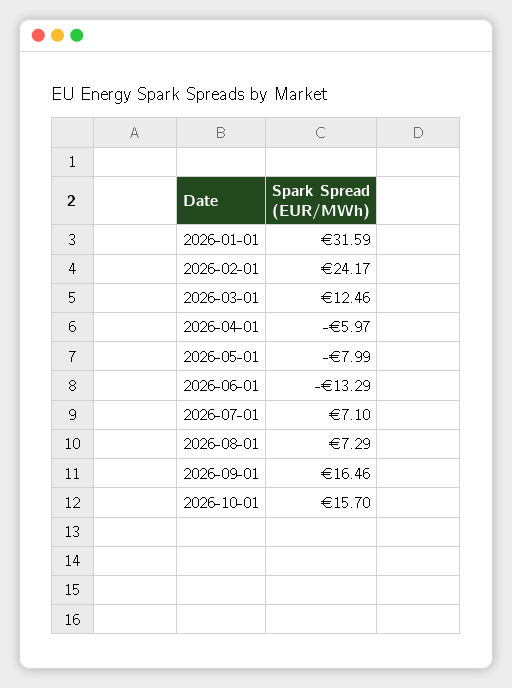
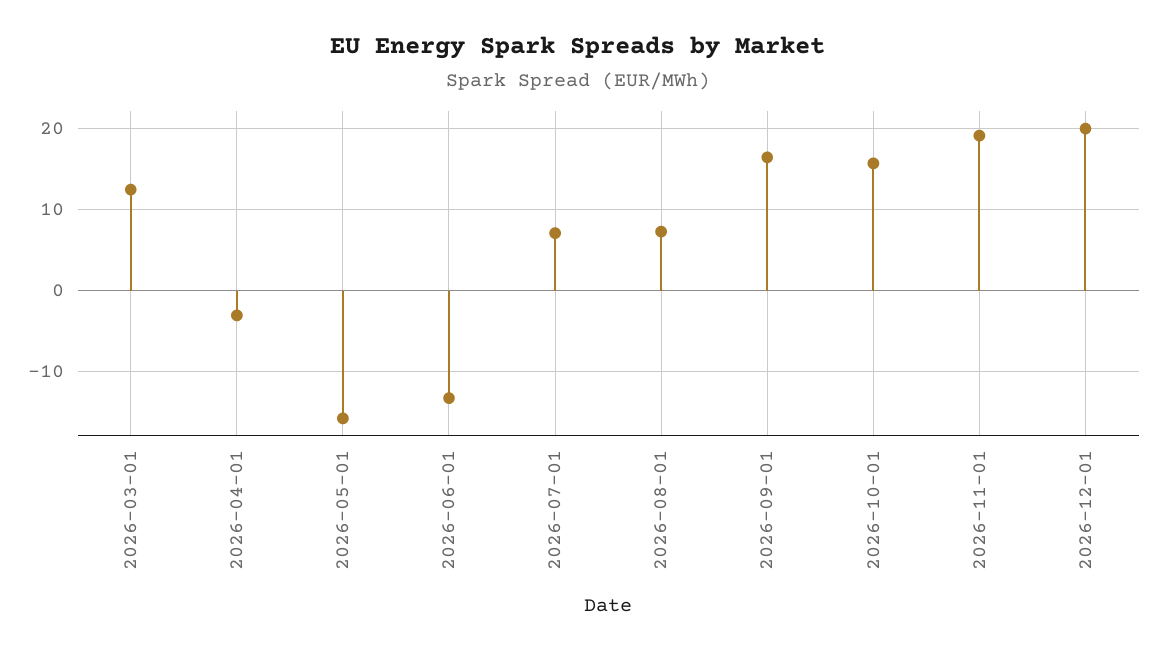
2026-01-01: 31.59 -> none
2026-02-01: 24.17 -> none
2026-04-01: -5.97 -> -3
2026-05-01: -7.99 -> -16
2026-11-01: none -> 19
2026-12-01: none -> 20

